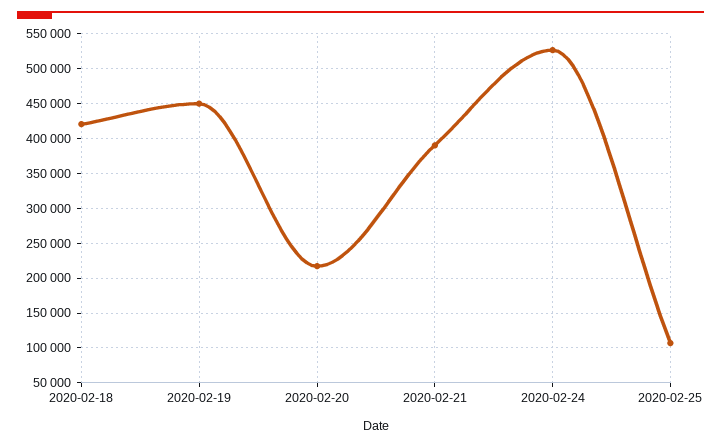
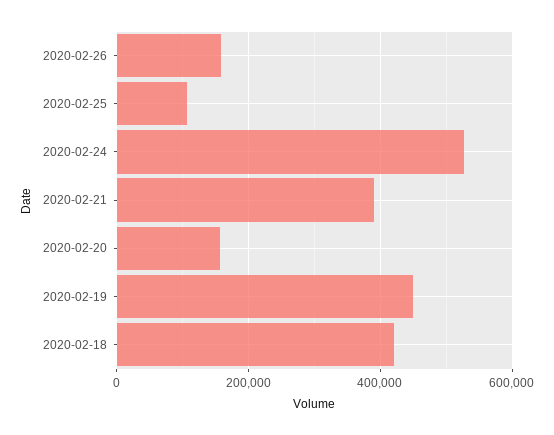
2020-02-20: 220000 -> 160000
2020-02-26: none -> 160000

